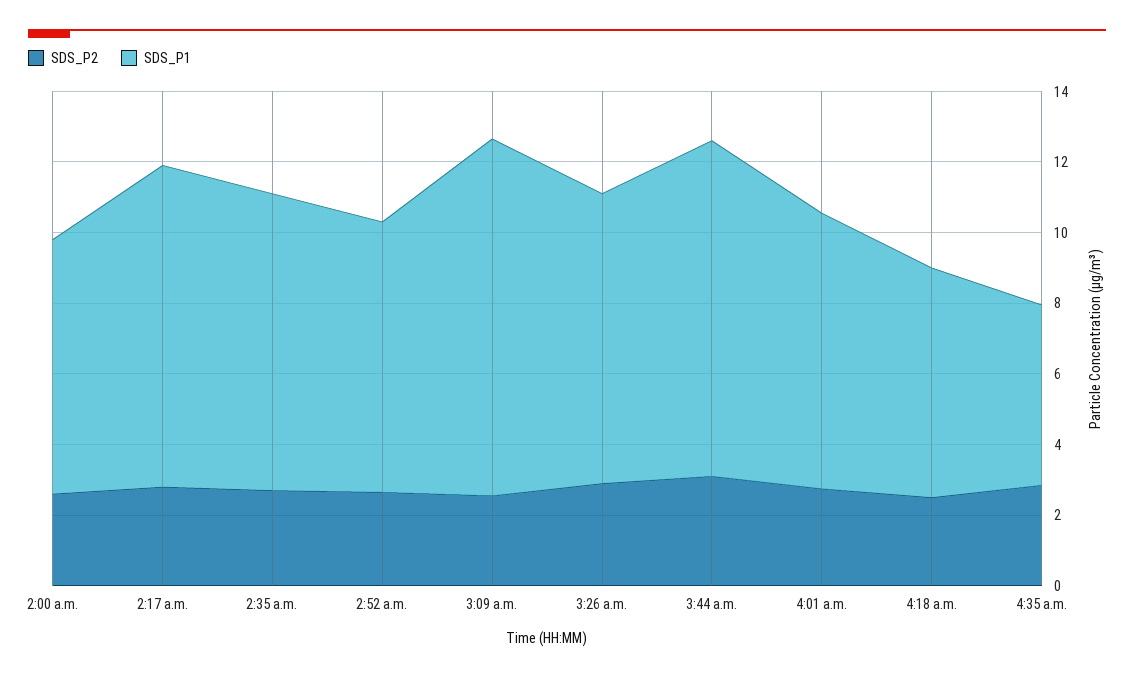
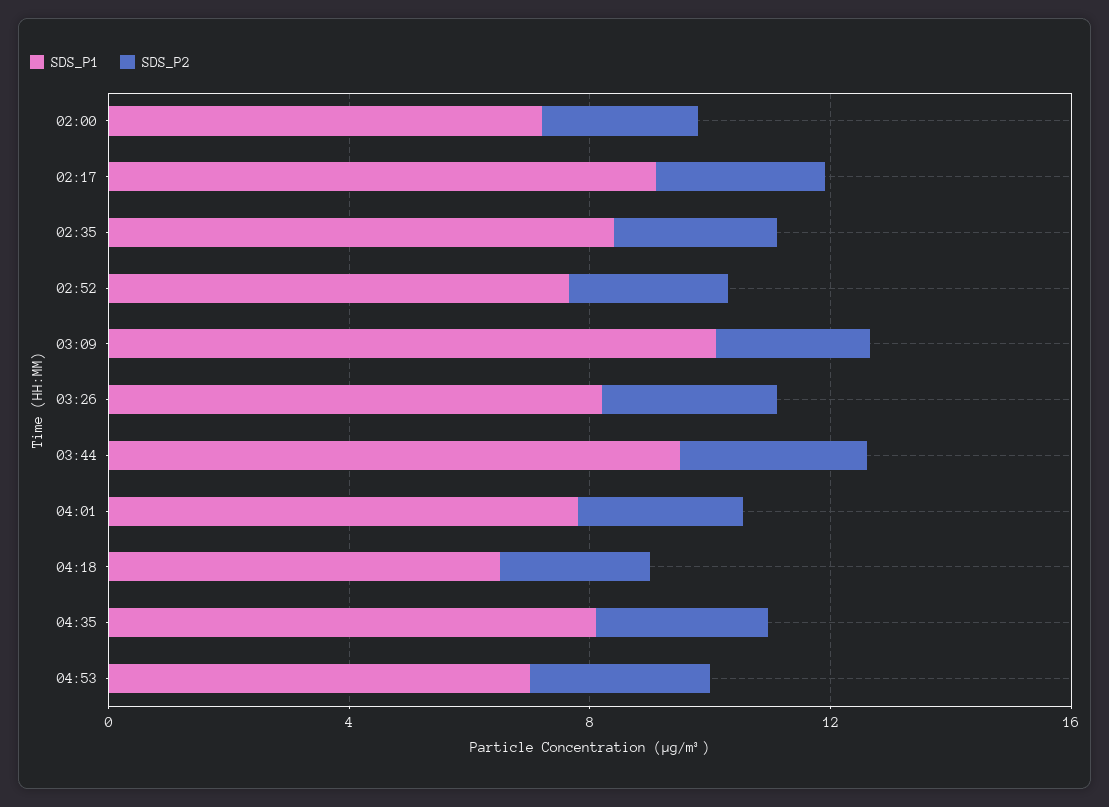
SDS_P1, 4:35 a.m.: 5 -> 8
SDS_P1, 04:53: none -> 7
SDS_P2, 04:53: none -> 3

